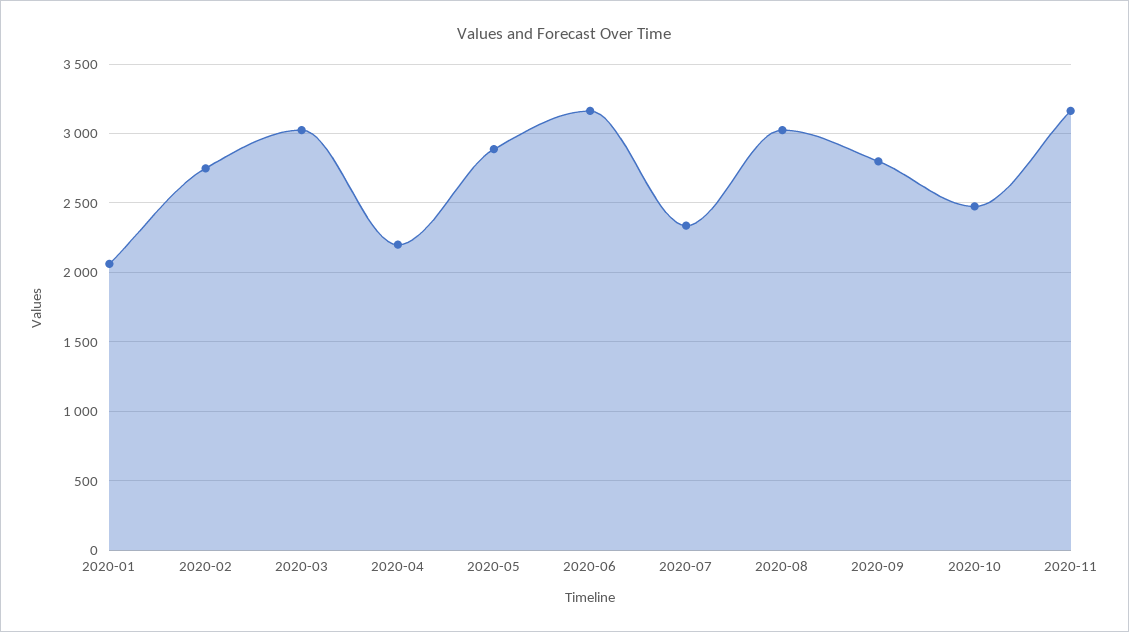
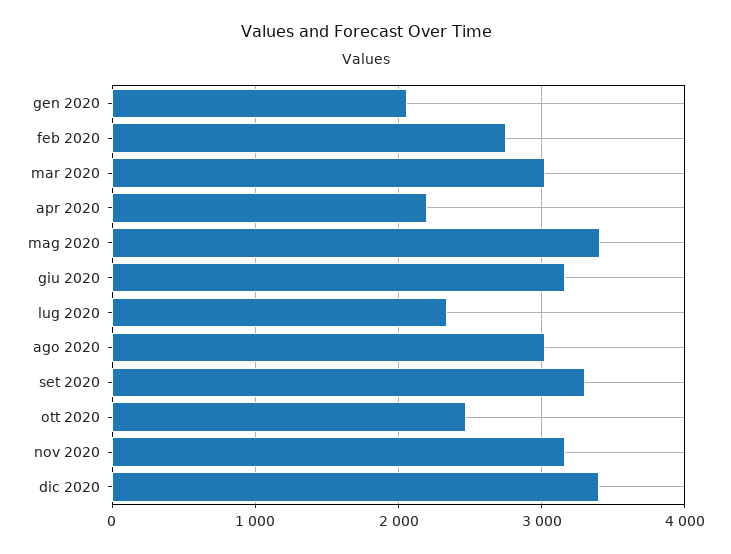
2020-05: 2900 -> 3400
2020-09: 2800 -> 3300
dic 2020: none -> 3400

